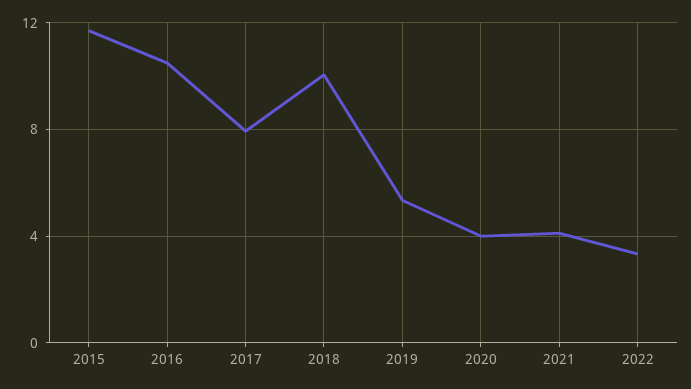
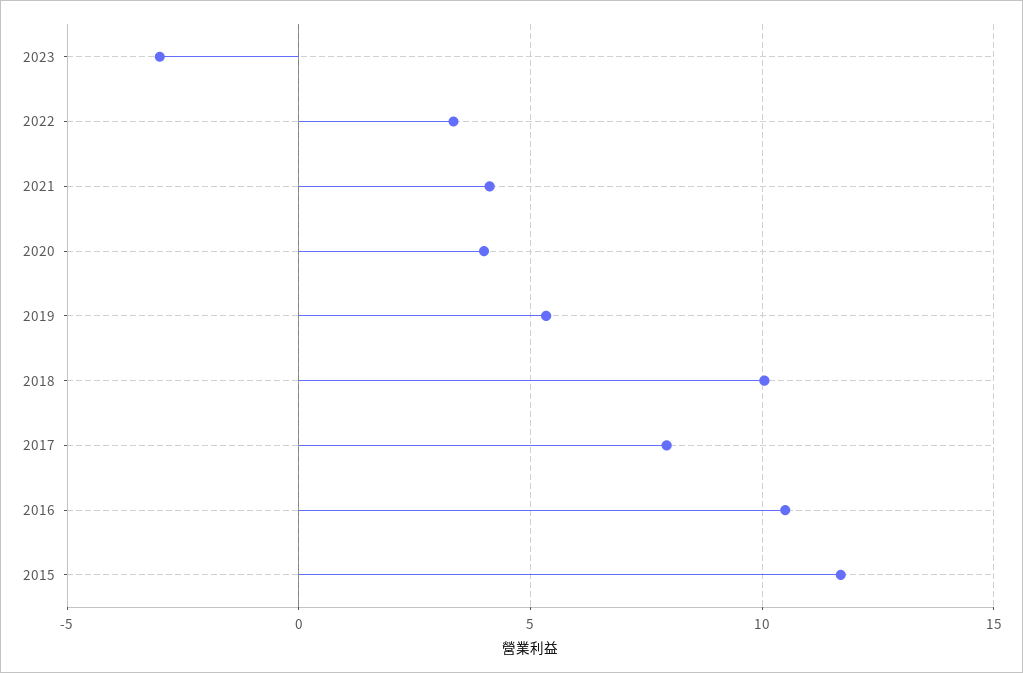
2023: none -> -3

